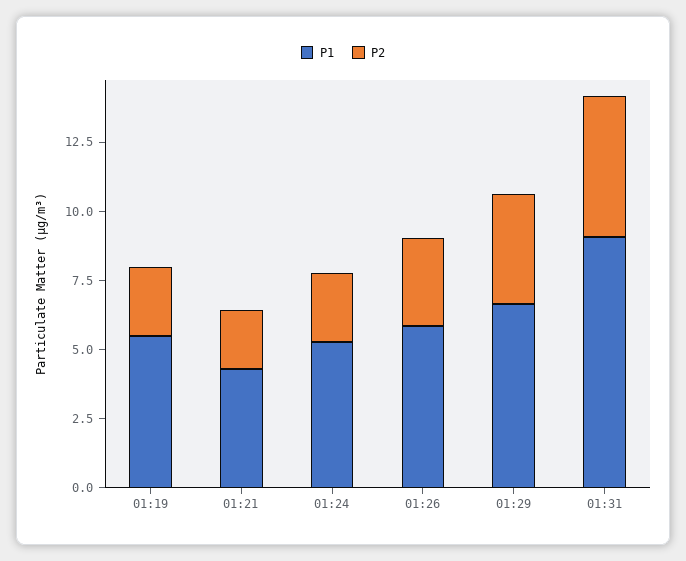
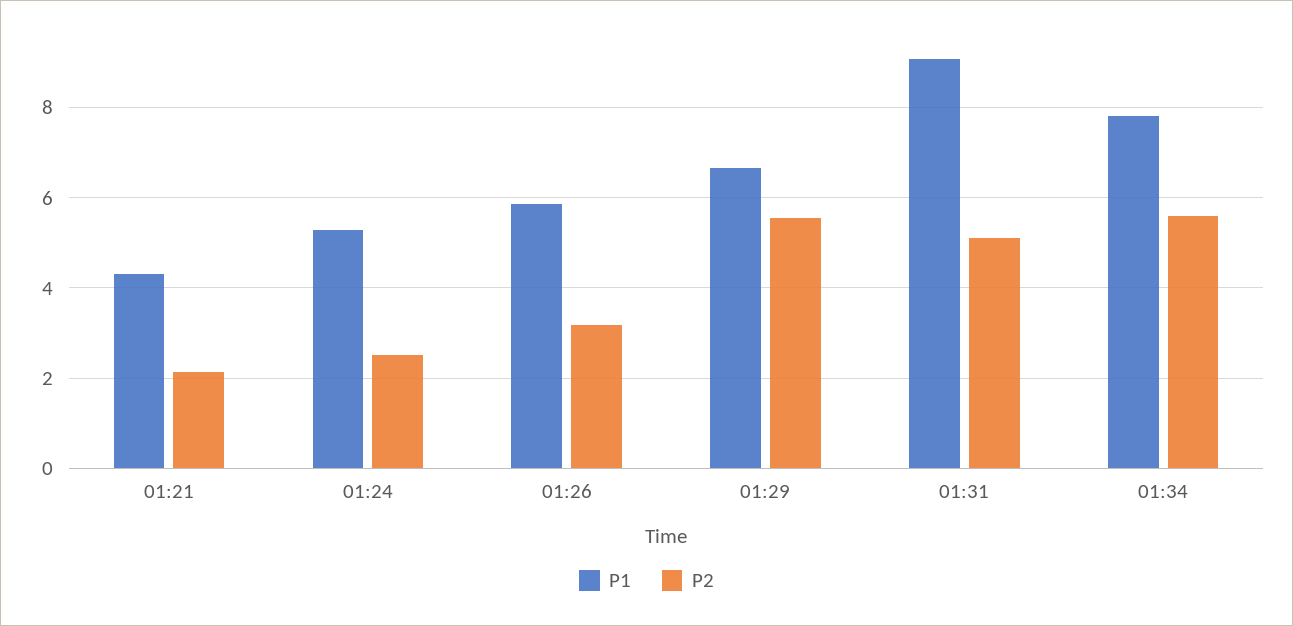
P1, 01:19: 5.5 -> none
P2, 01:19: 2.5 -> none
P2, 01:29: 4 -> 5.6
P1, 01:34: none -> 7.8
P2, 01:34: none -> 5.6

